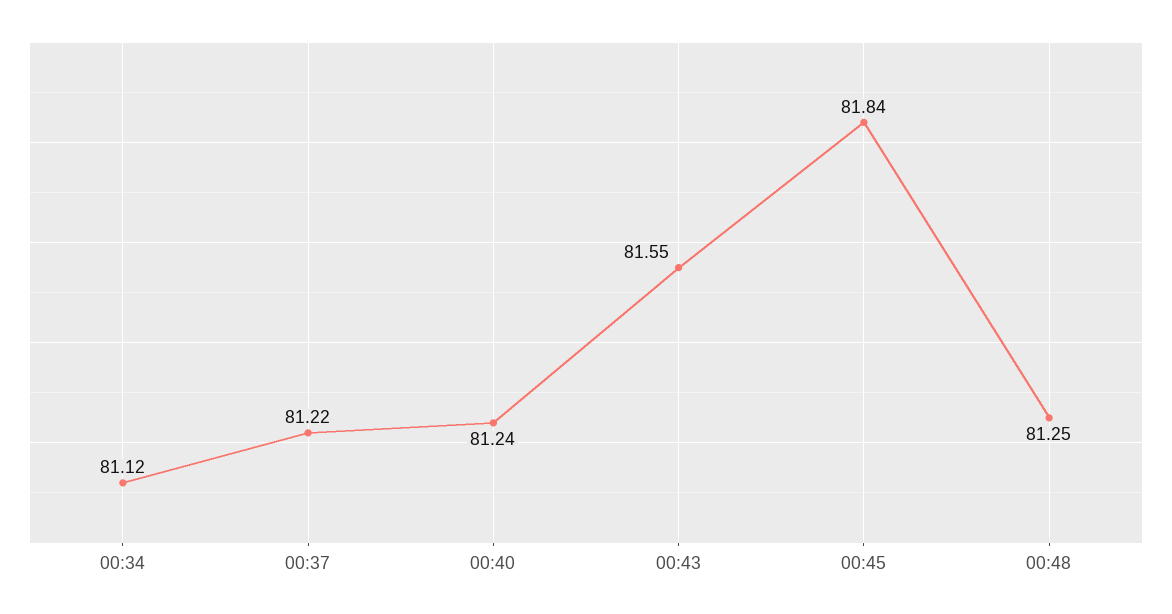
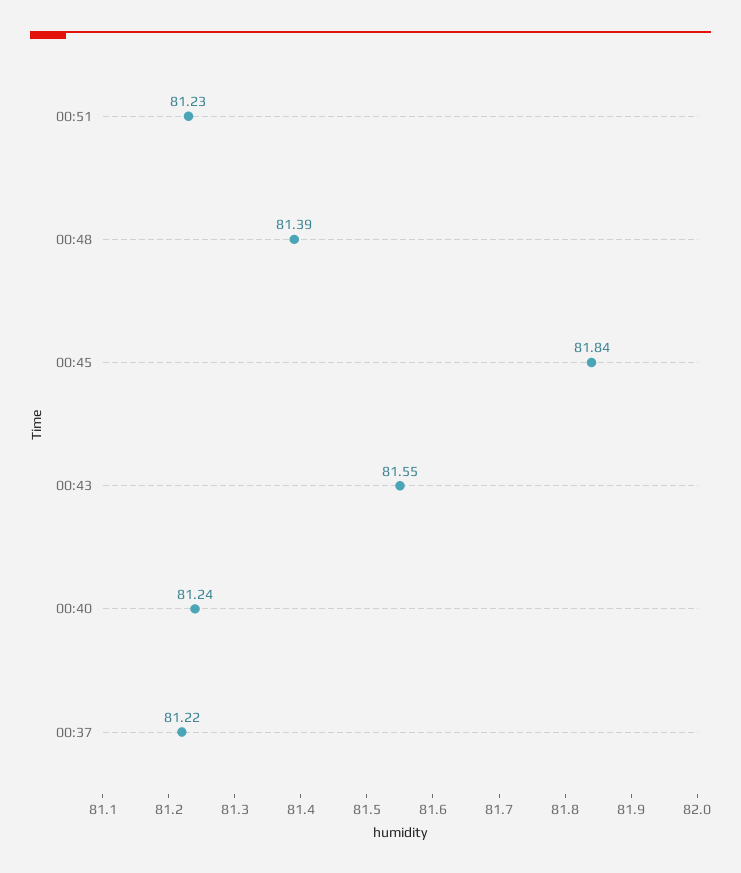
00:34: 81.12 -> none
00:48: 81.25 -> 81.39
00:51: none -> 81.23

